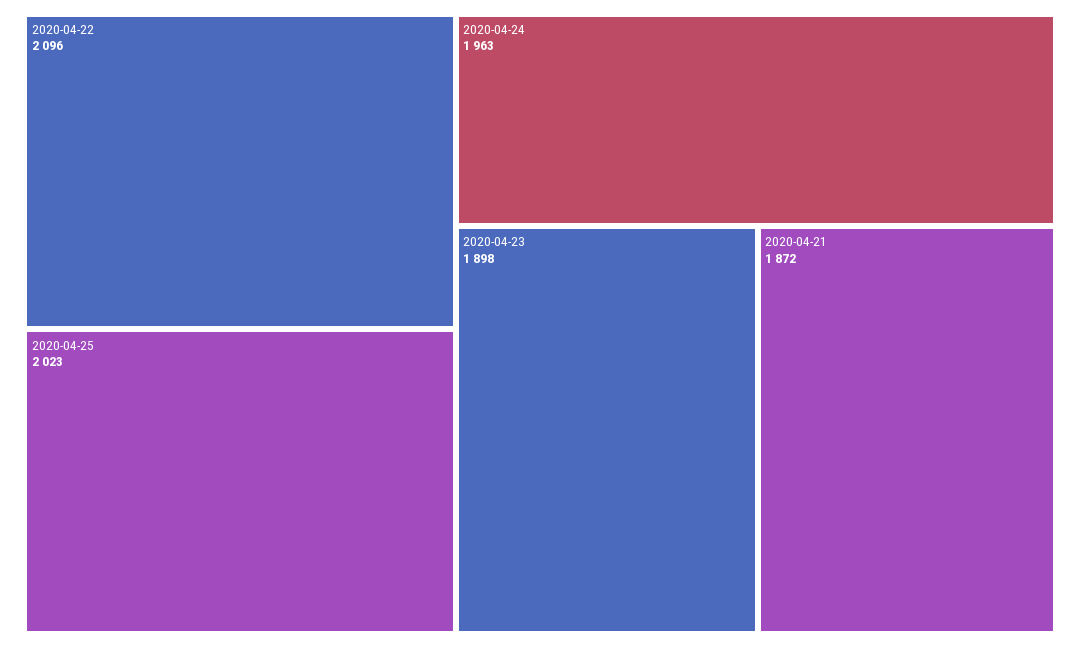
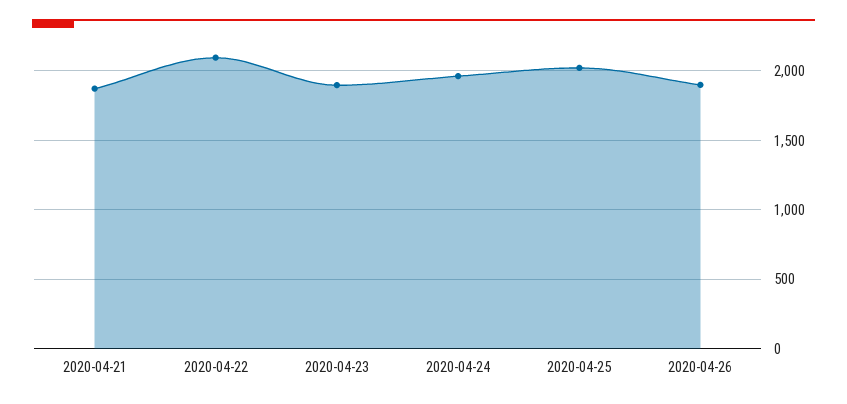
2020-04-26: none -> 1900

